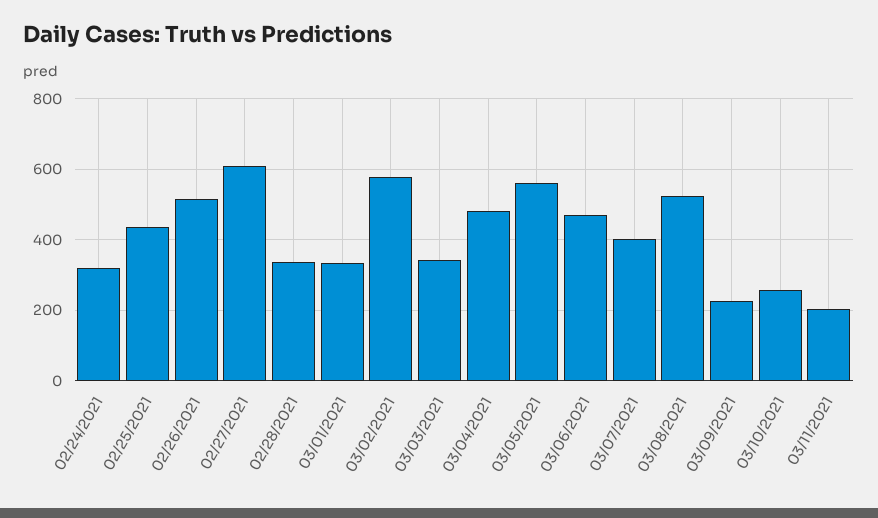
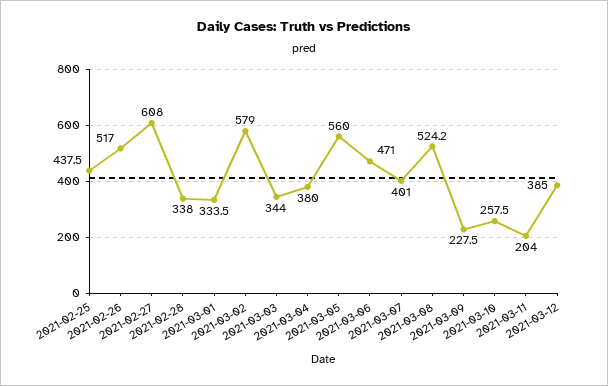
02/24/2021: 320 -> none
03/04/2021: 480 -> 380
2021-03-12: none -> 385

